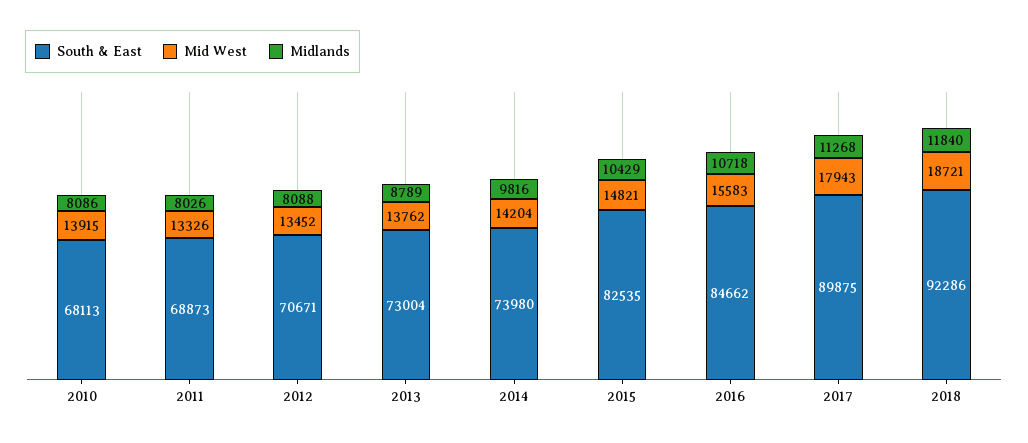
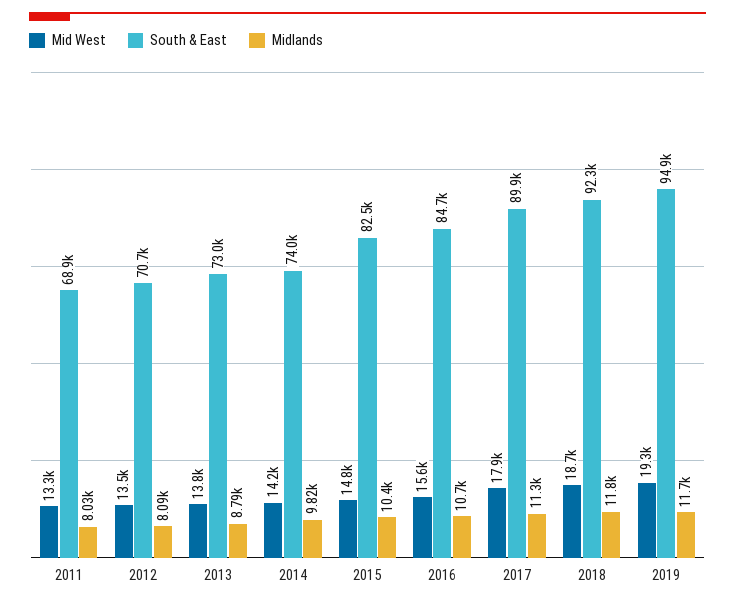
South & East, 2010: 68113 -> none
Mid West, 2010: 13915 -> none
Midlands, 2010: 8086 -> none
Mid West, 2019: none -> 19300
South & East, 2019: none -> 94900
Midlands, 2019: none -> 11700

